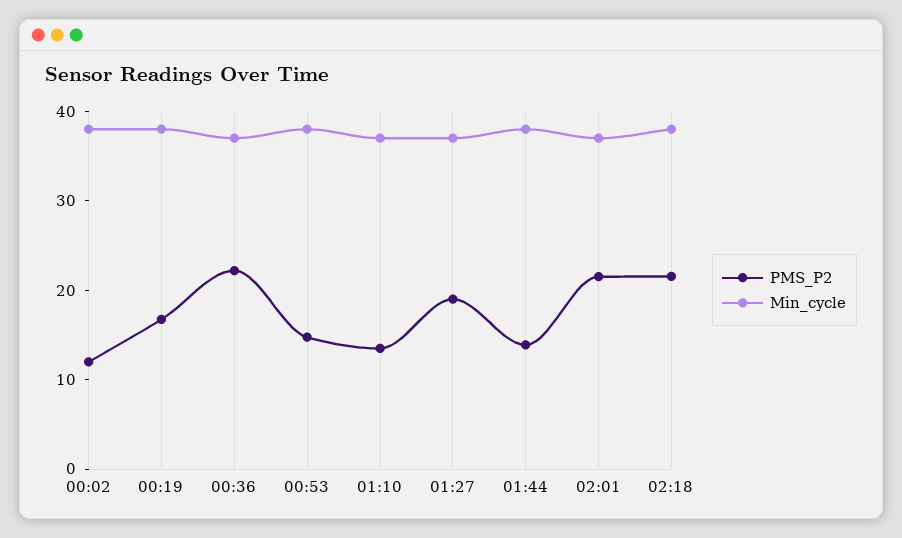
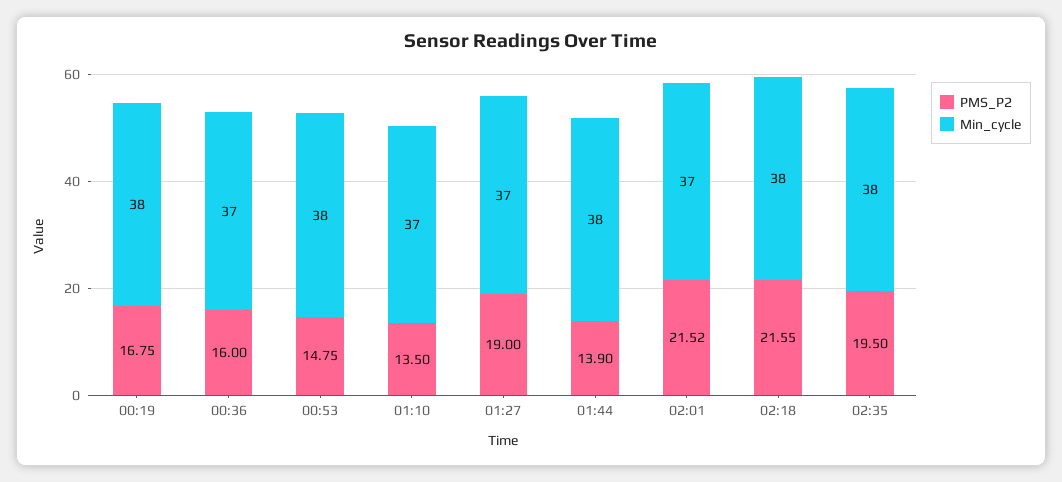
PMS_P2, 00:02: 12 -> none
Min_cycle, 00:02: 38 -> none
PMS_P2, 00:36: 22 -> 16
PMS_P2, 02:35: none -> 19.5
Min_cycle, 02:35: none -> 38

